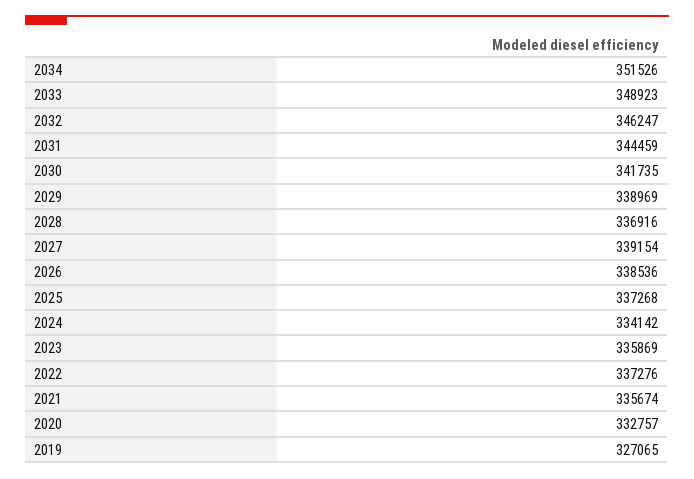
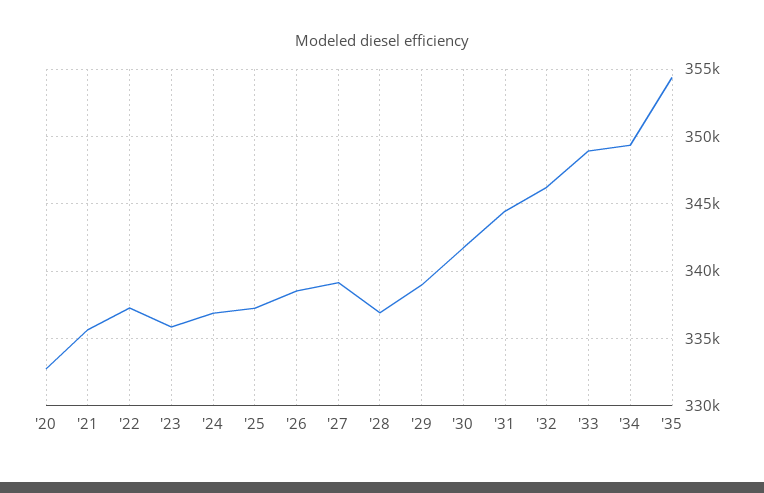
2034: 351526 -> 349500
2024: 334142 -> 337000
2019: 327065 -> none
'35: none -> 354500

